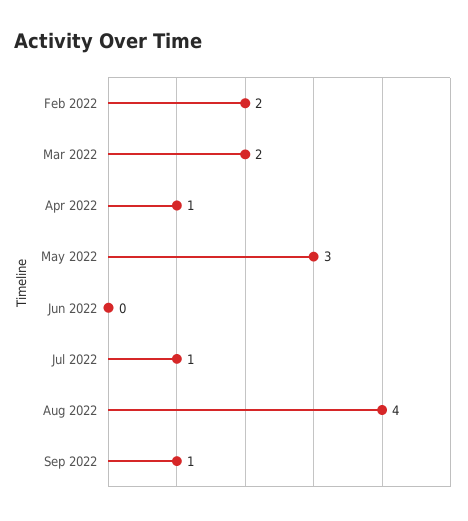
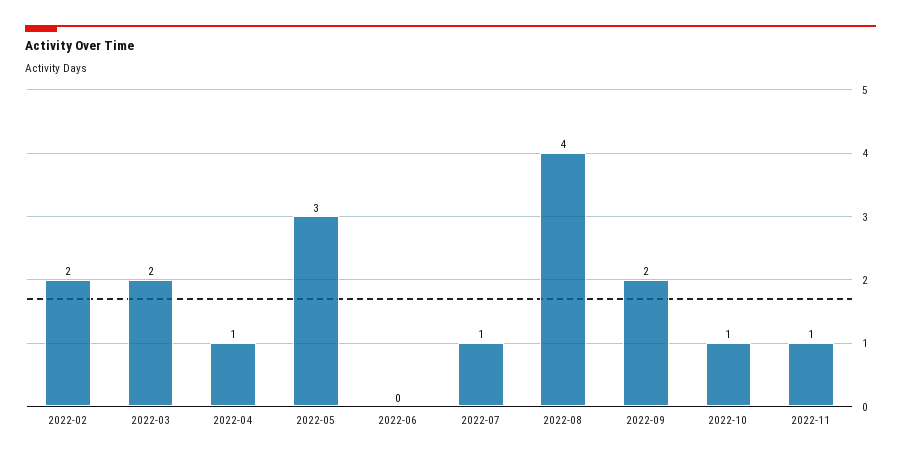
Sep 2022: 1 -> 2
2022-10: none -> 1
2022-11: none -> 1

